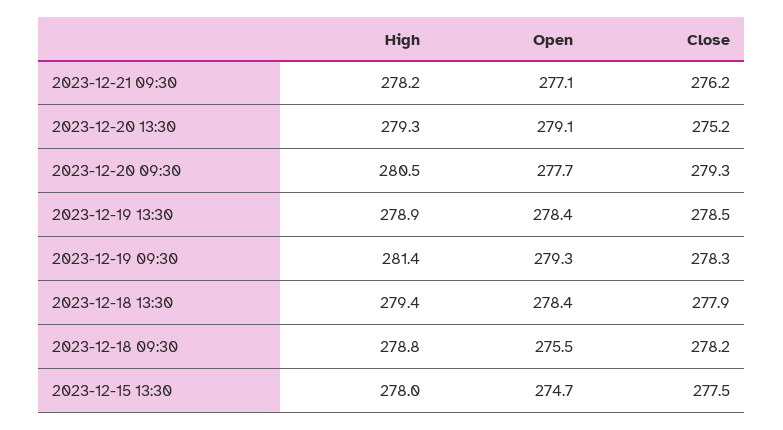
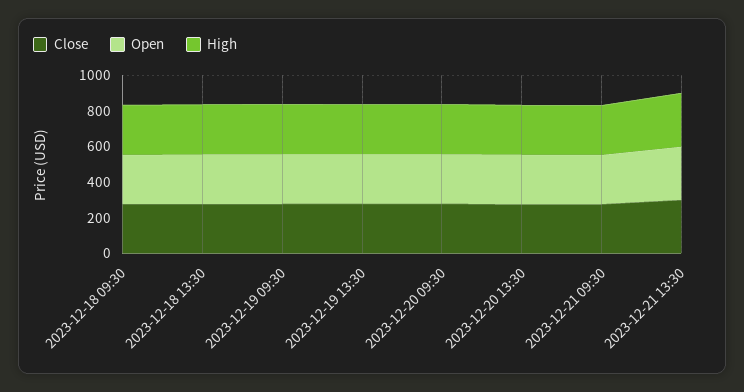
High, 2023-12-15 13:30: 278 -> none
Open, 2023-12-15 13:30: 274.7 -> none
Close, 2023-12-15 13:30: 277.5 -> none
Close, 2023-12-21 13:30: none -> 300
Open, 2023-12-21 13:30: none -> 300
High, 2023-12-21 13:30: none -> 300

